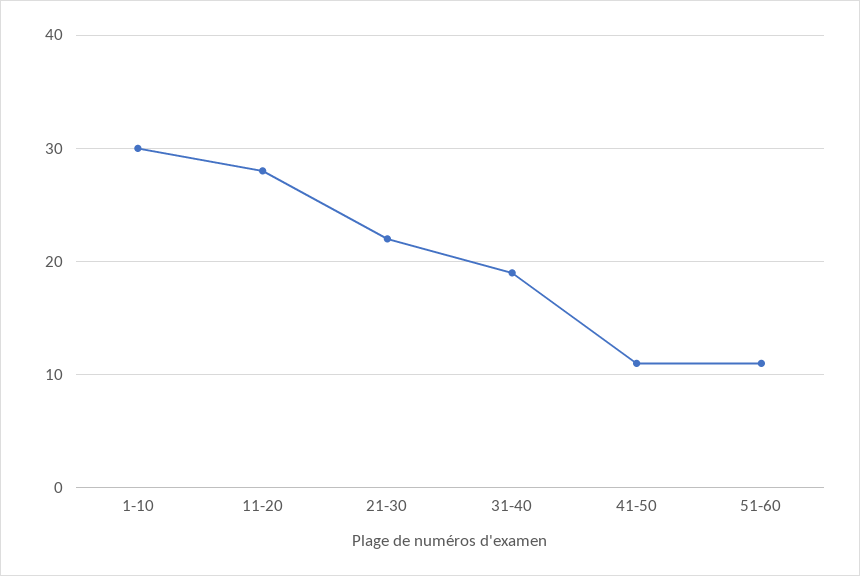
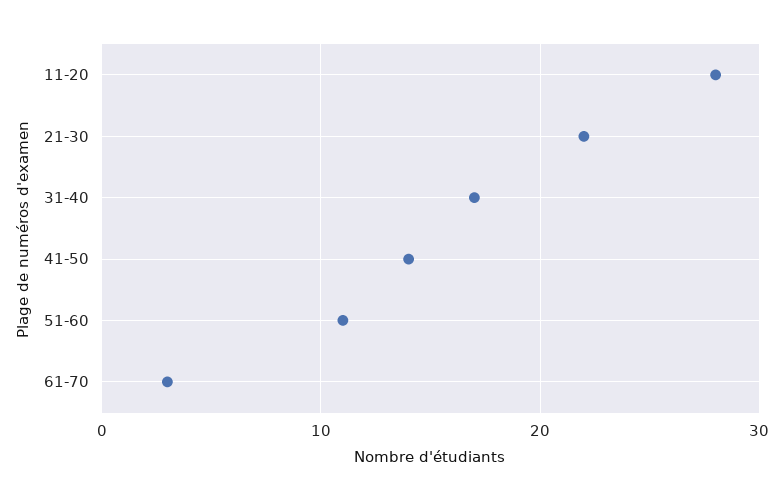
1-10: 30 -> none
31-40: 19 -> 17
41-50: 11 -> 14
61-70: none -> 3

